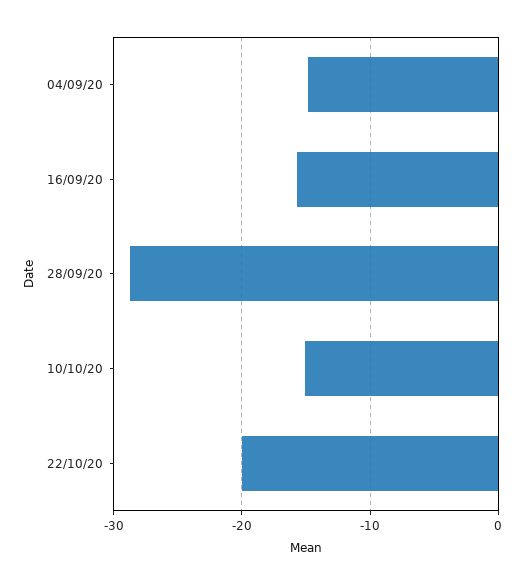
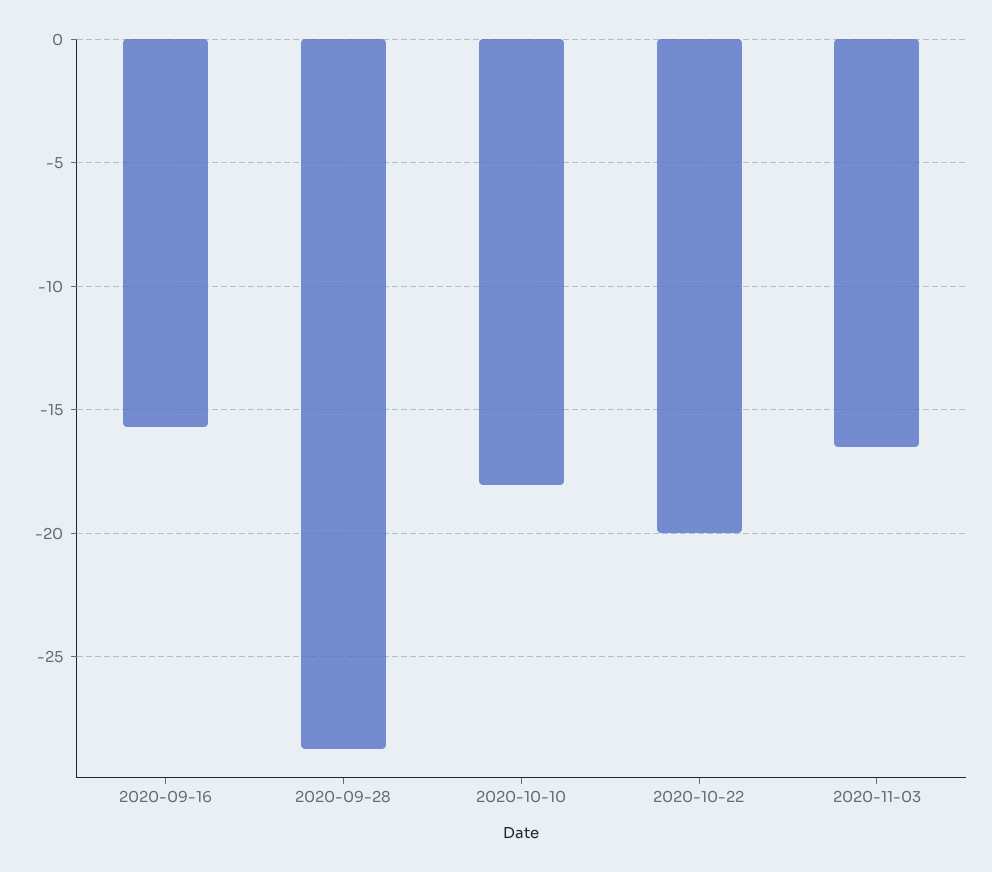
04/09/20: -15 -> none
10/10/20: -15 -> -18
2020-11-03: none -> -16.5

